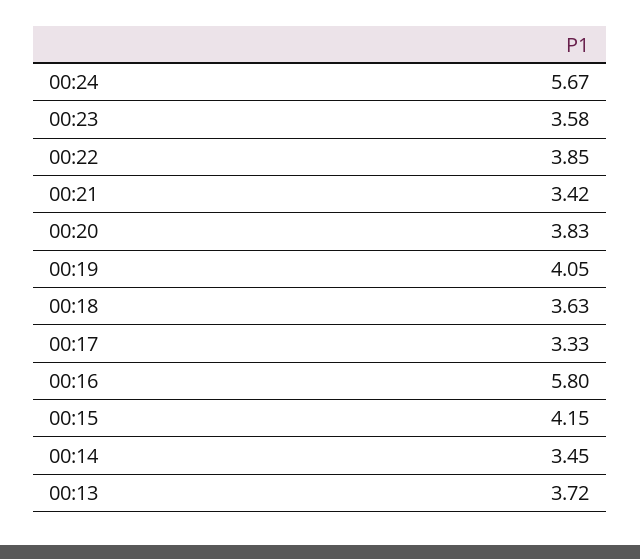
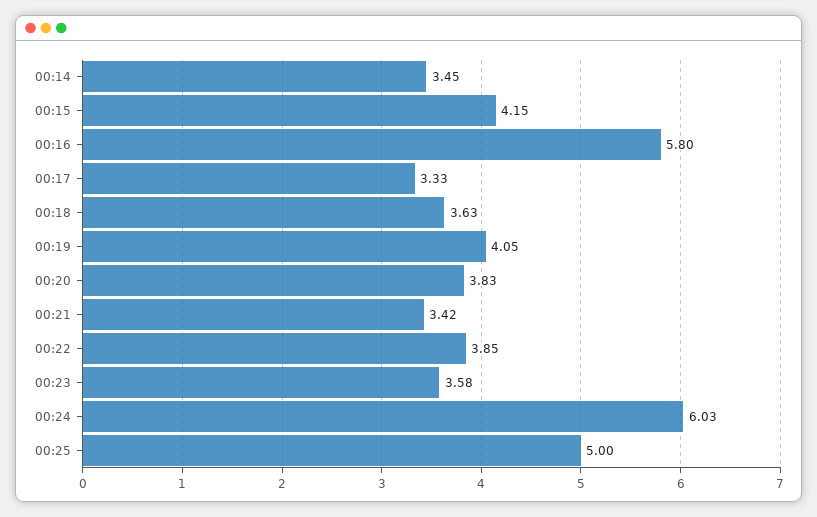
00:24: 5.67 -> 6.03
00:13: 3.72 -> none
00:25: none -> 5

